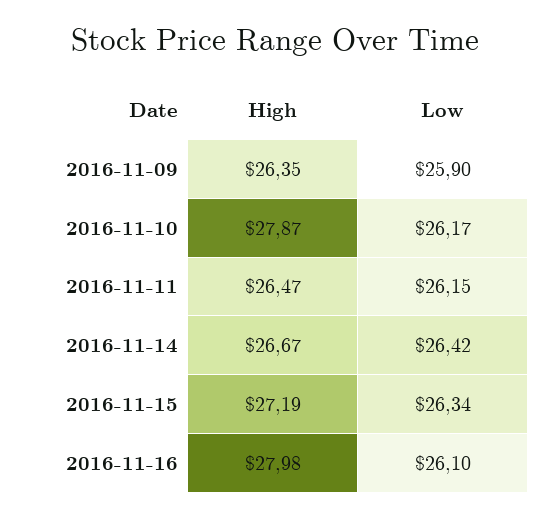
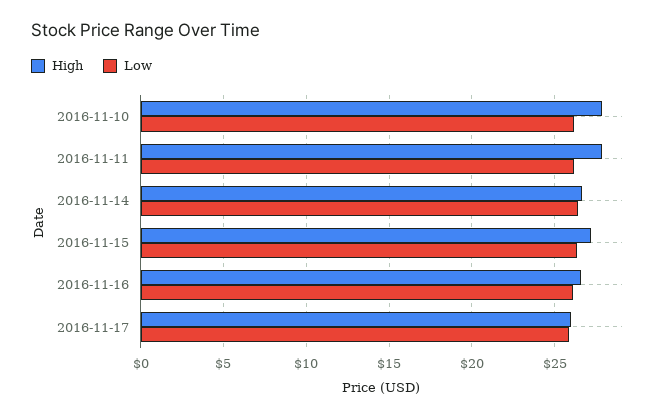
High, 2016-11-09: 26.35 -> none
Low, 2016-11-09: 25.9 -> none
High, 2016-11-11: 26.47 -> 28
High, 2016-11-16: 27.98 -> 26.5
High, 2016-11-17: none -> 26
Low, 2016-11-17: none -> 26

